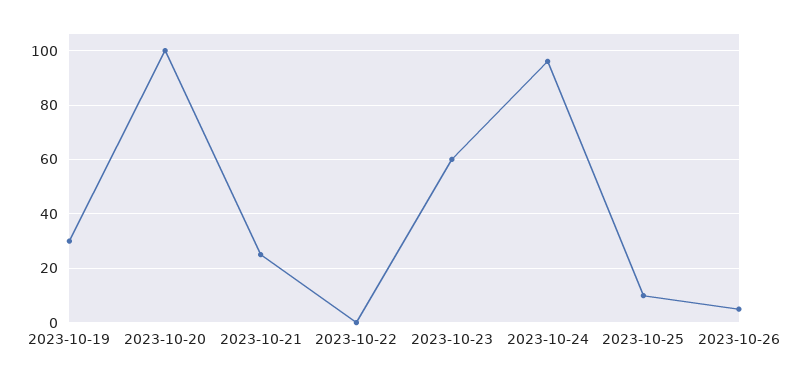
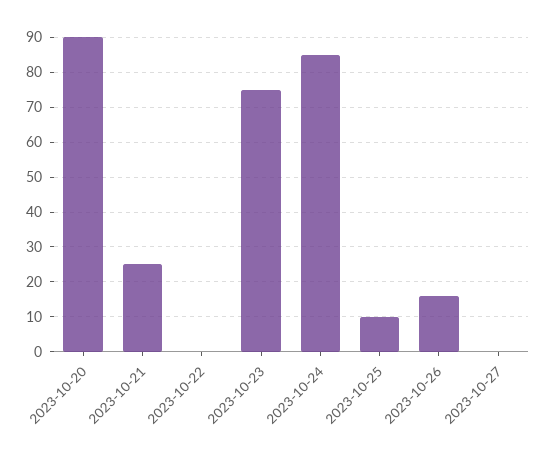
2023-10-19: 30 -> none
2023-10-20: 100 -> 90
2023-10-23: 60 -> 75
2023-10-24: 95 -> 85
2023-10-26: 5 -> 15
2023-10-27: none -> 0

